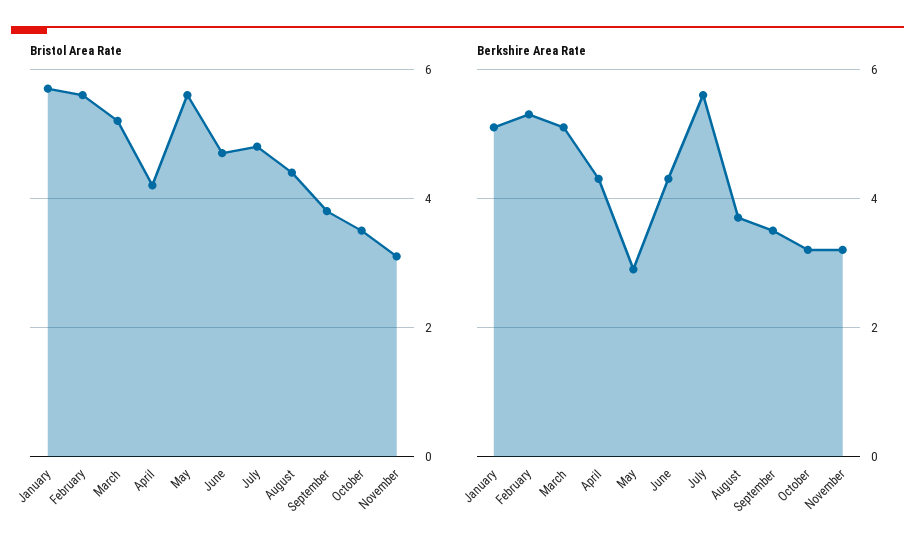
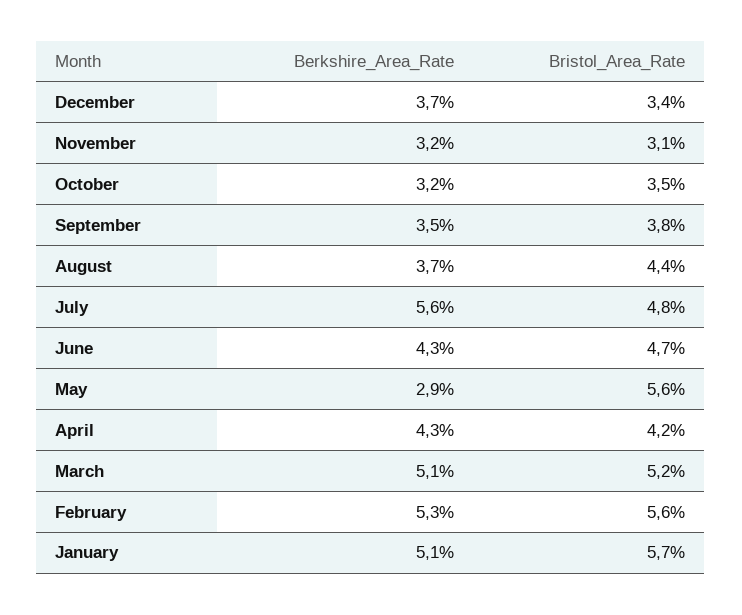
Berkshire Area Rate, December: none -> 3.7
Bristol Area Rate, December: none -> 3.4

